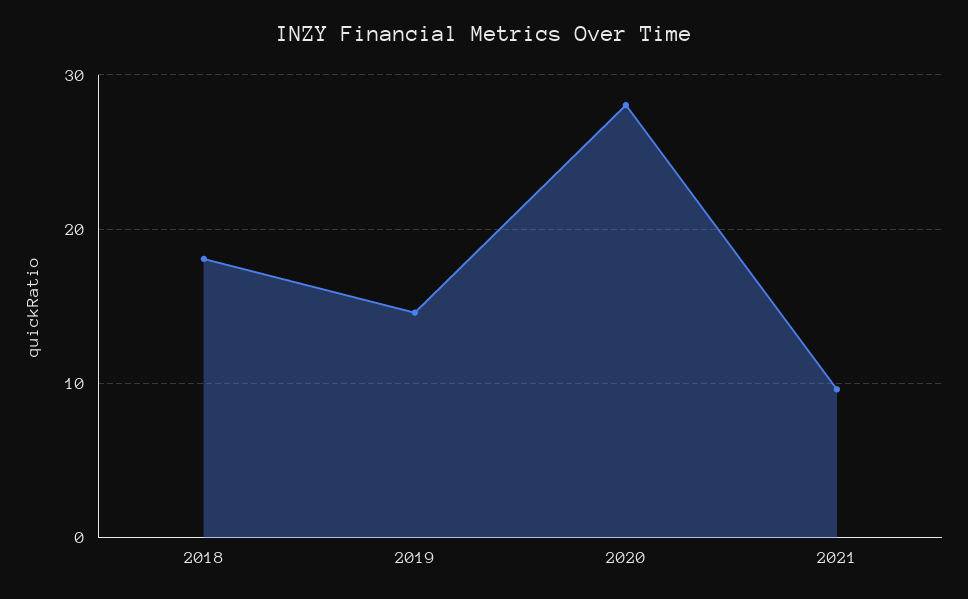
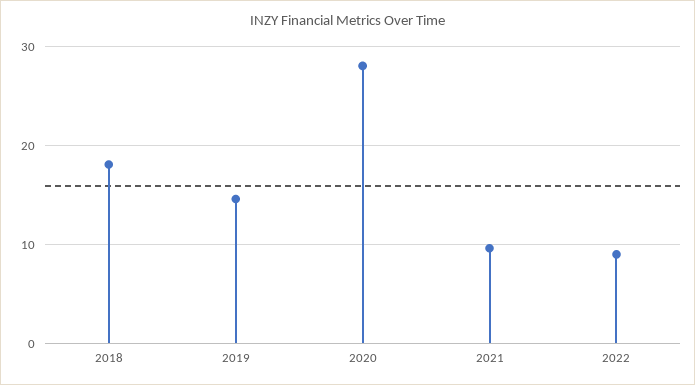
2022: none -> 9

